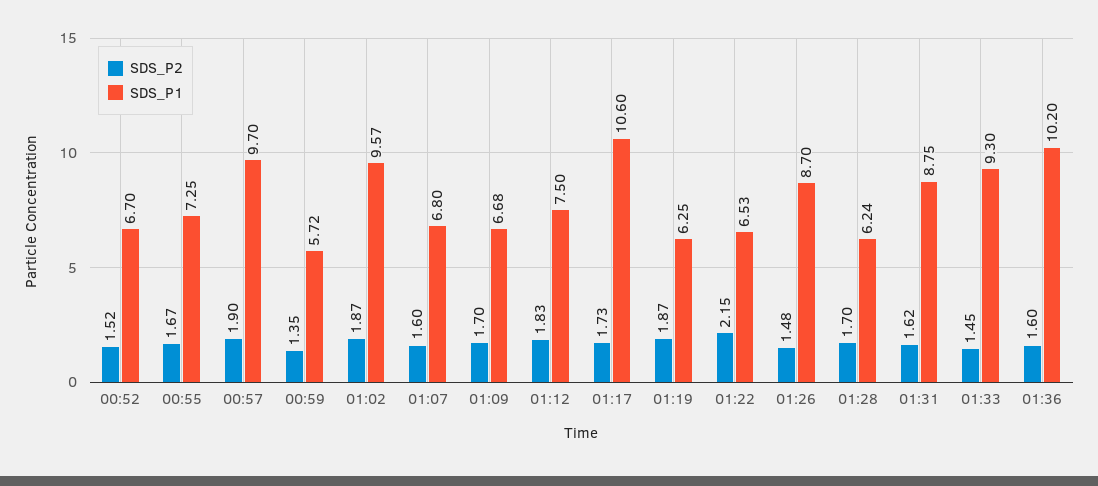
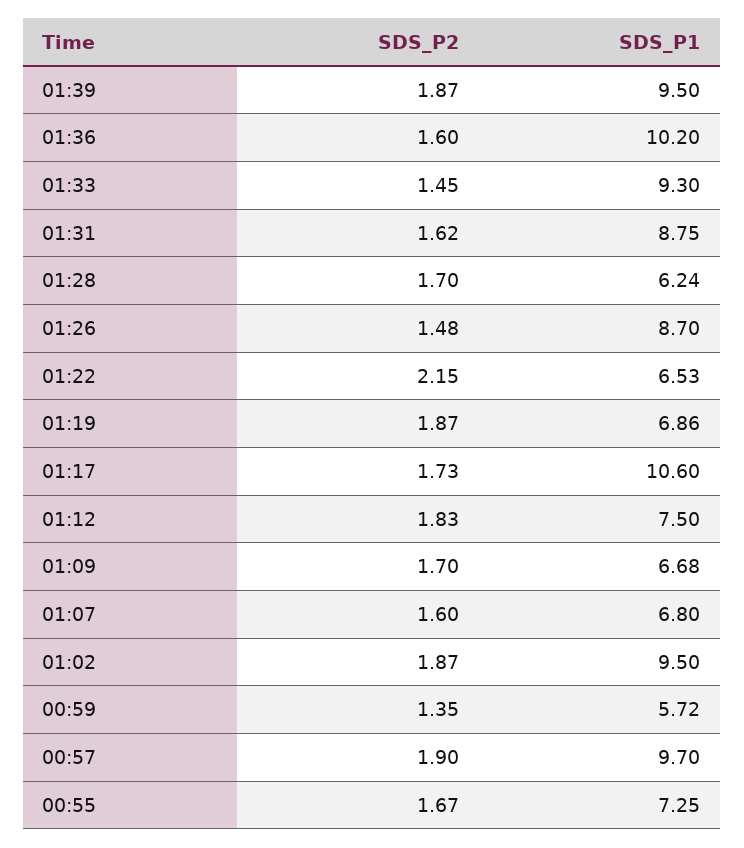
SDS_P2, 00:52: 1.52 -> none
SDS_P1, 00:52: 6.7 -> none
SDS_P1, 01:02: 9.57 -> 9.5
SDS_P1, 01:19: 6.25 -> 6.86
SDS_P2, 01:39: none -> 1.87
SDS_P1, 01:39: none -> 9.5

